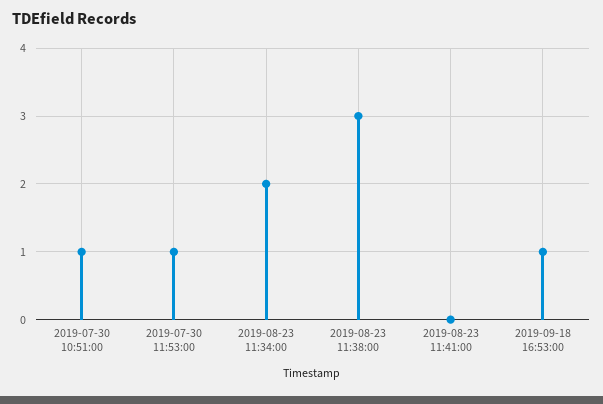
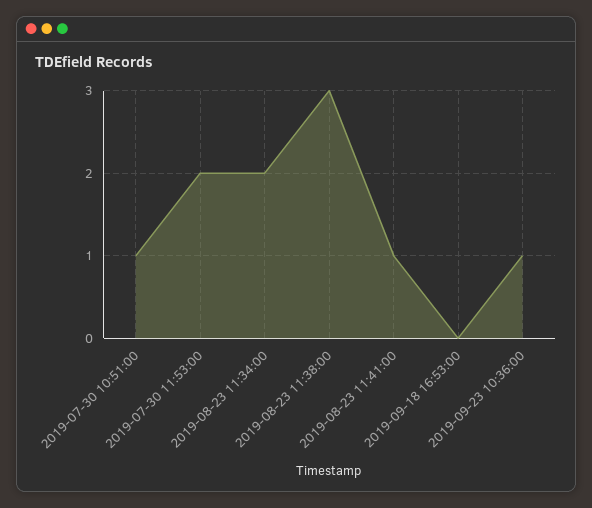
2019-07-30 11:53:00: 1 -> 2
2019-08-23 11:41:00: 0 -> 1
2019-09-18 16:53:00: 1 -> 0
2019-09-23 10:36:00: none -> 1

